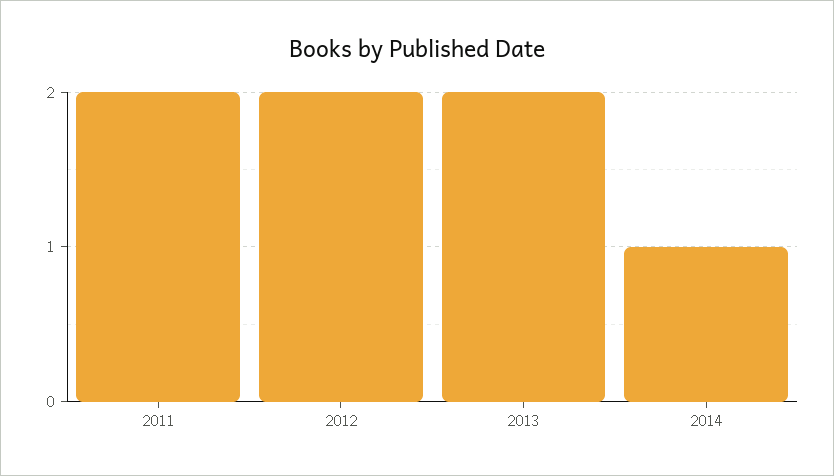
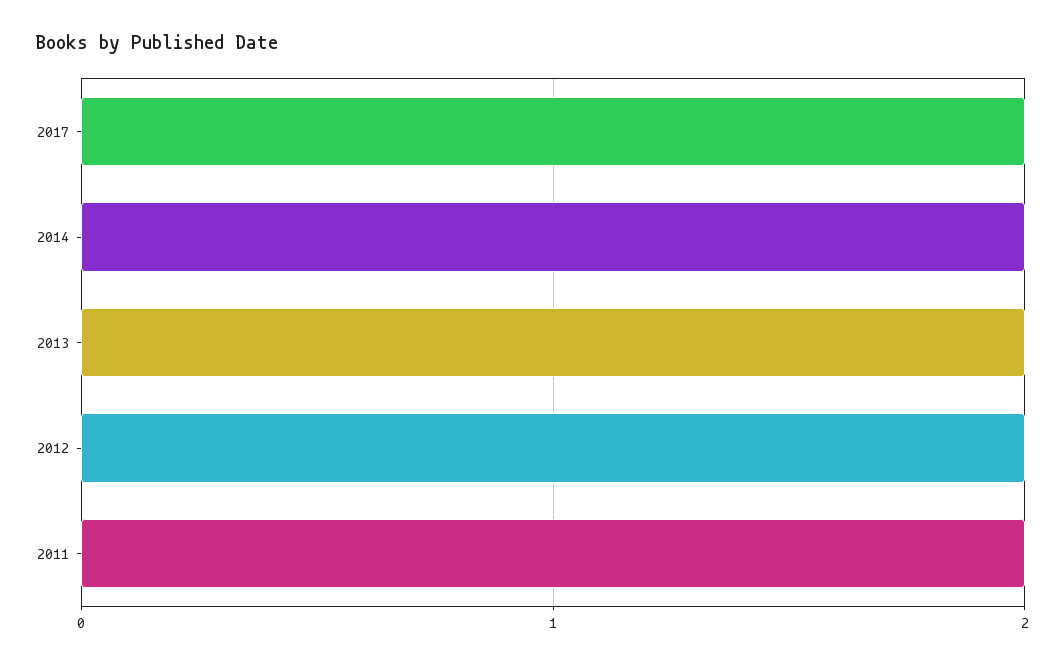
2014: 1 -> 2
2017: none -> 2

